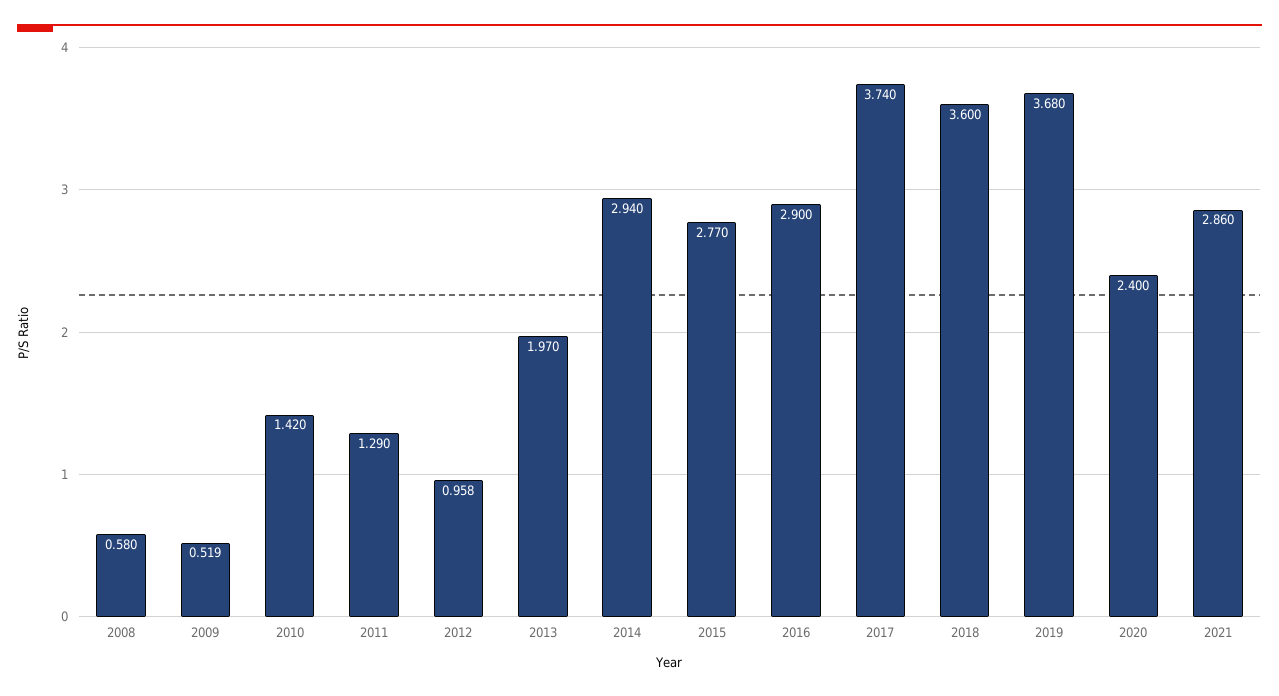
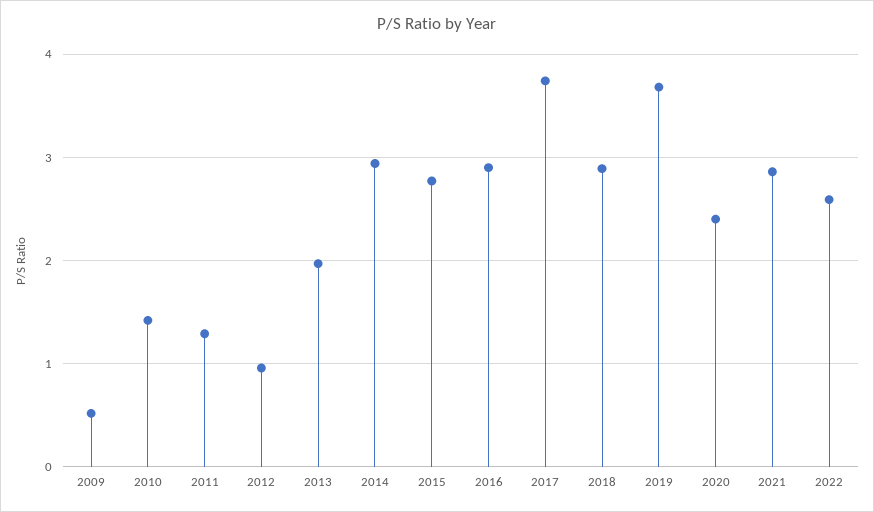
2008: 0.58 -> none
2018: 3.6 -> 2.9
2022: none -> 2.6

